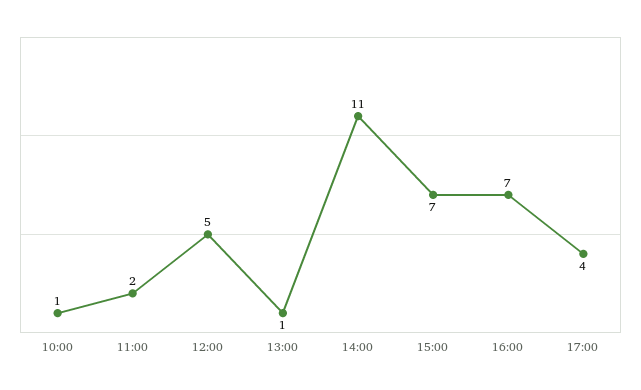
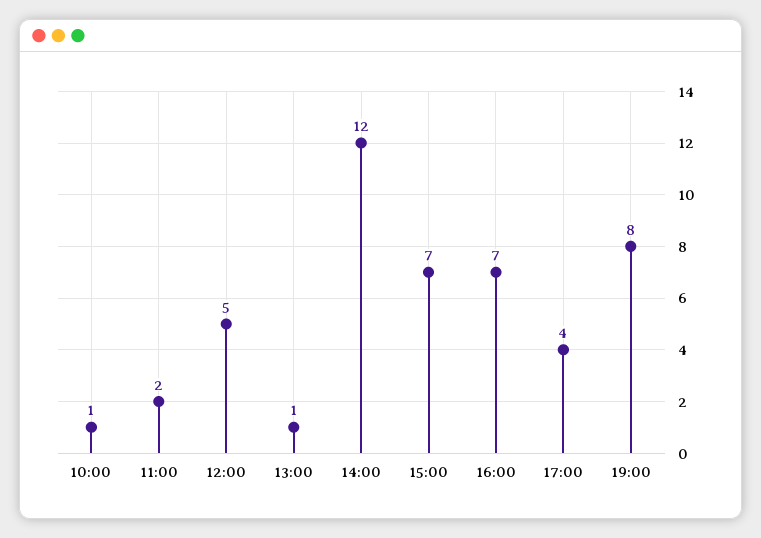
14:00: 11 -> 12
19:00: none -> 8

